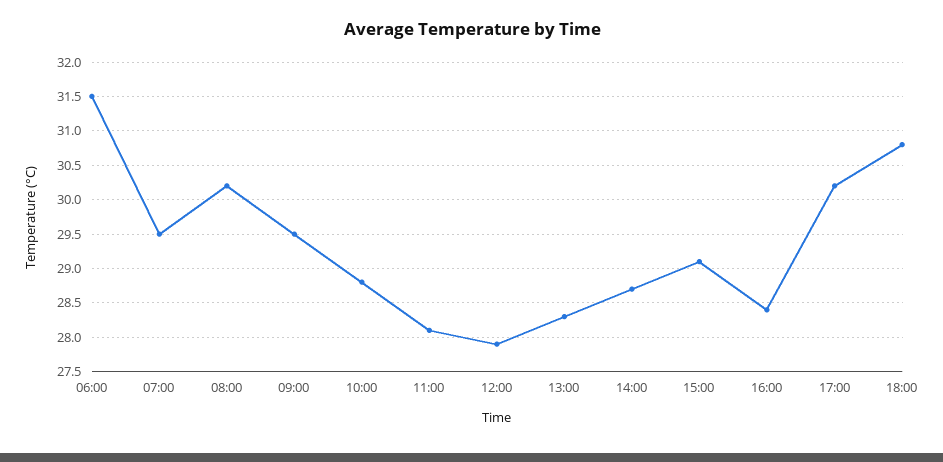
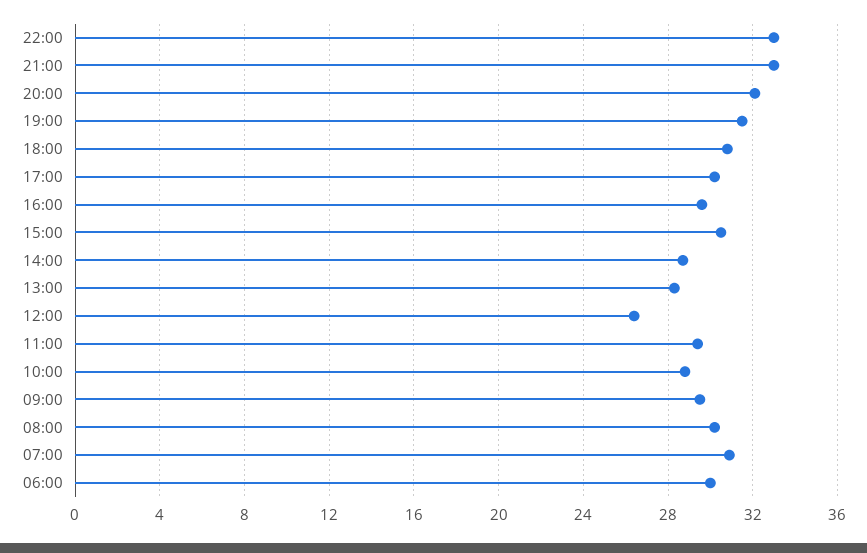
06:00: 31.5 -> 30
07:00: 29.5 -> 31
11:00: 28.1 -> 29.5
12:00: 27.9 -> 26.5
15:00: 29.1 -> 30.5
16:00: 28.4 -> 29.5
22:00: none -> 33
21:00: none -> 33
20:00: none -> 32
19:00: none -> 31.5

